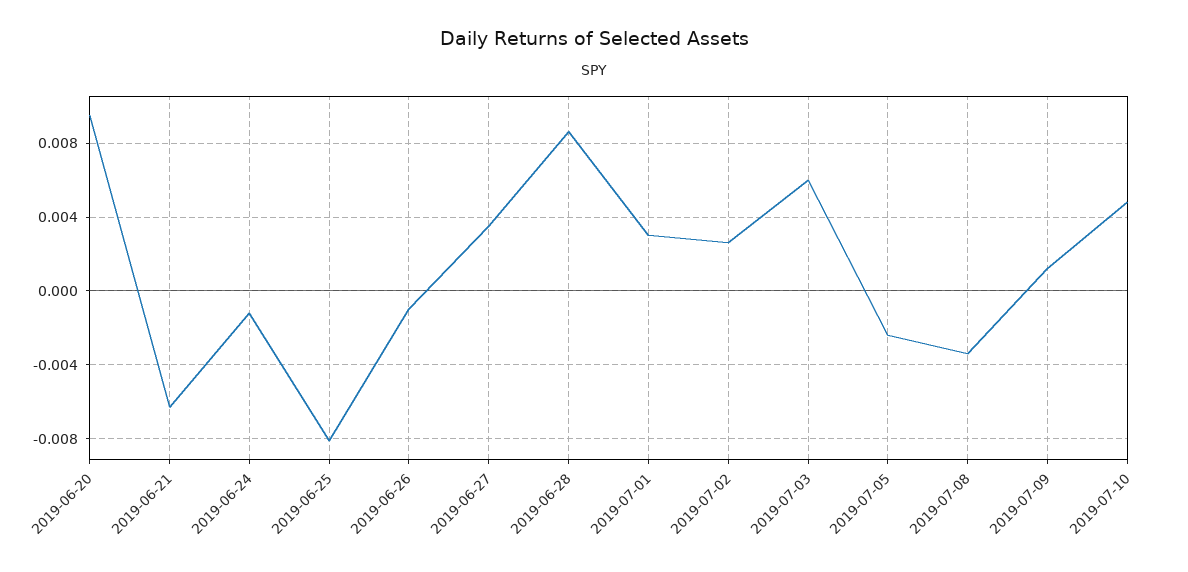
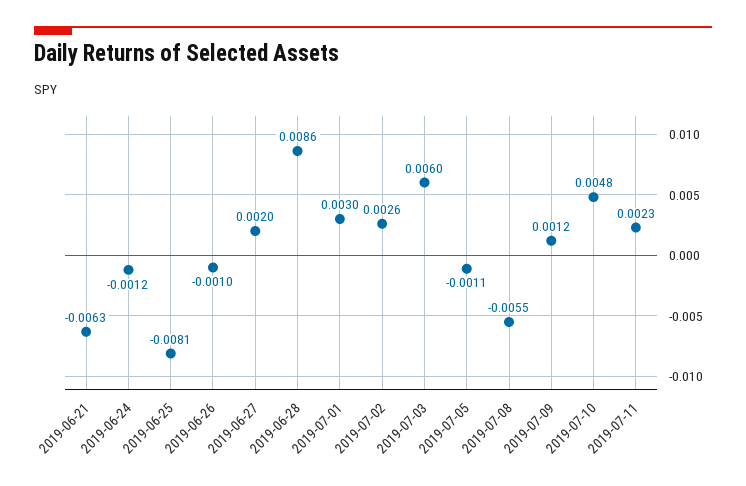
2019-06-20: 0.0095 -> none
2019-06-27: 0.0035 -> 0.002
2019-07-05: -0.0025 -> -0.0011
2019-07-08: -0.0035 -> -0.0055
2019-07-11: none -> 0.0023

